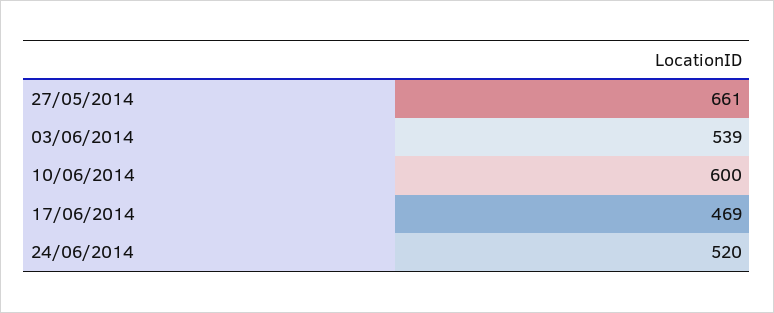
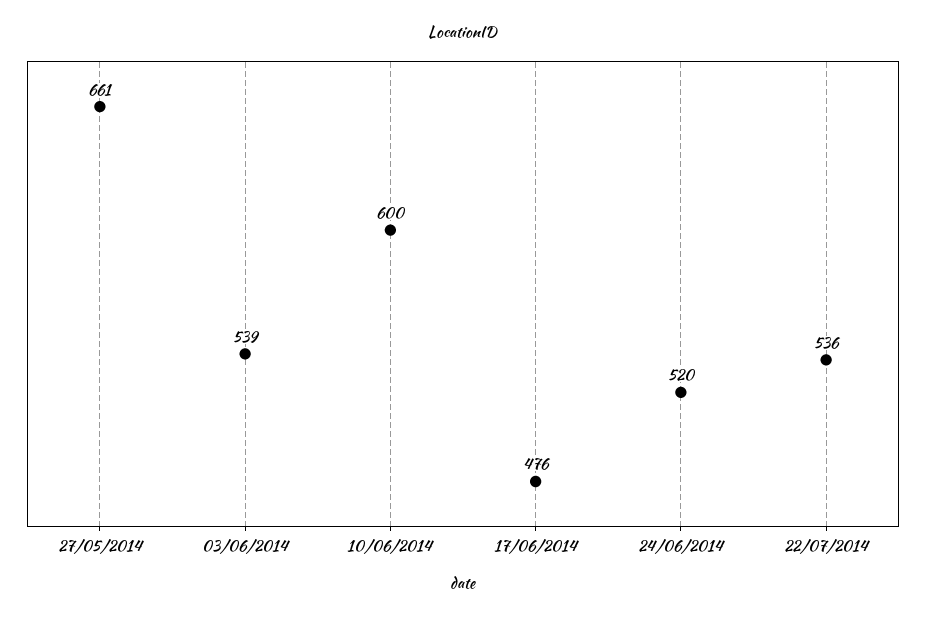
17/06/2014: 469 -> 476
22/07/2014: none -> 536

